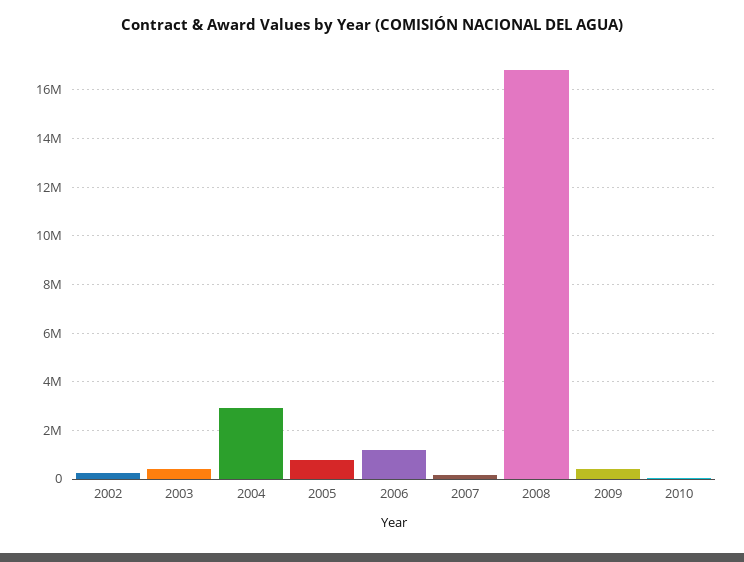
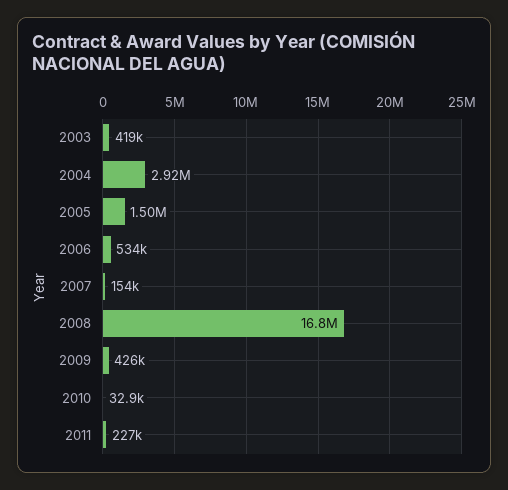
2002: 250000 -> none
2005: 750000 -> 1500000
2006: 1250000 -> 534000
2011: none -> 227000

